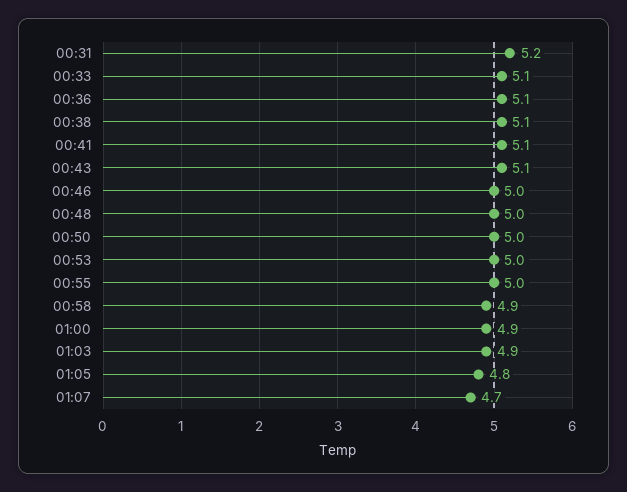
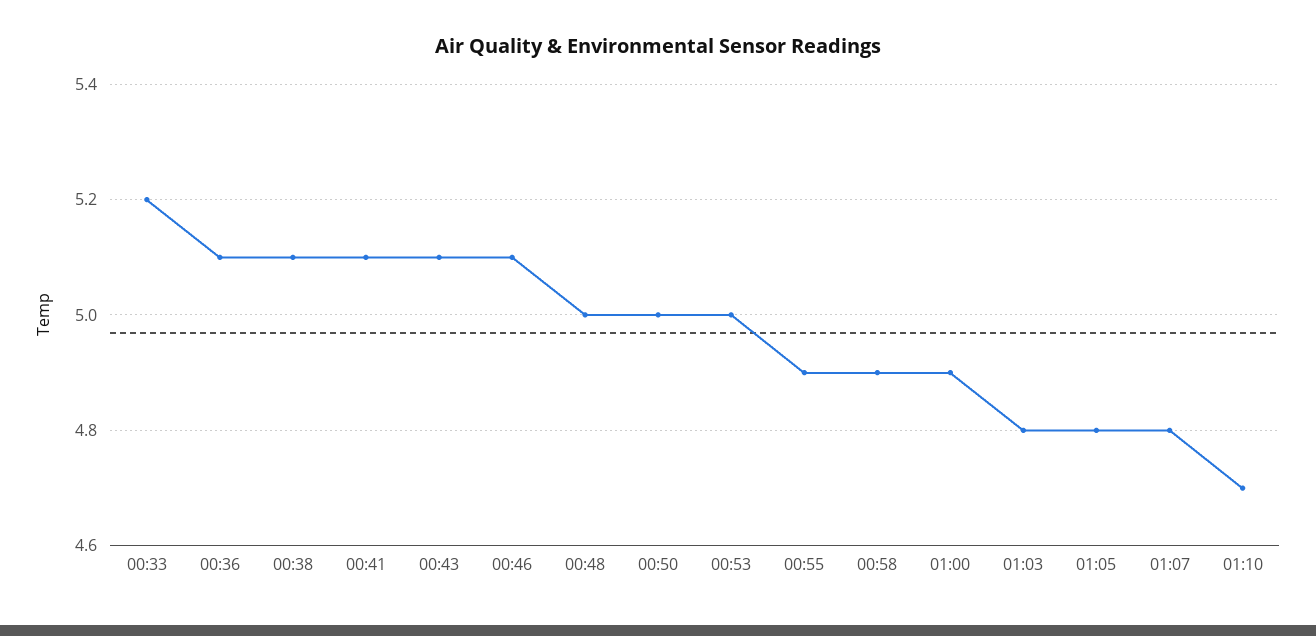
00:31: 5.2 -> none
00:33: 5.1 -> 5.2
00:46: 5 -> 5.1
00:55: 5 -> 4.9
01:03: 4.9 -> 4.8
01:07: 4.7 -> 4.8
01:10: none -> 4.7

